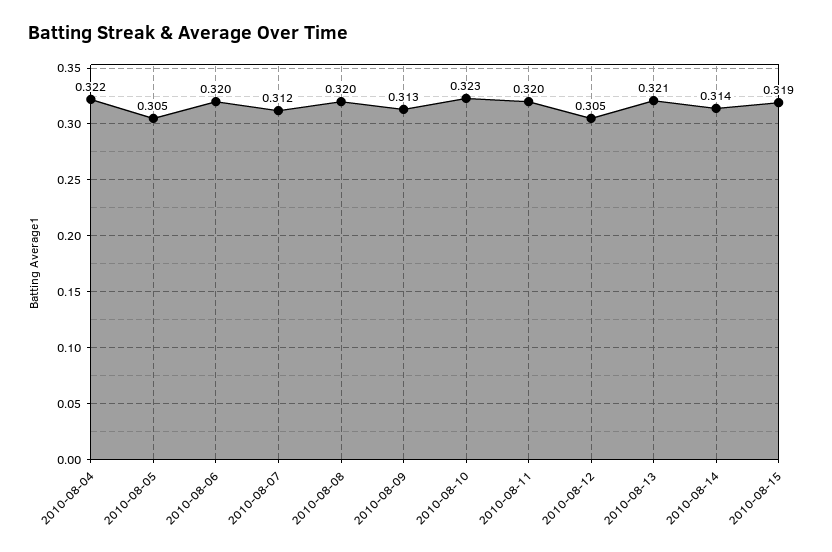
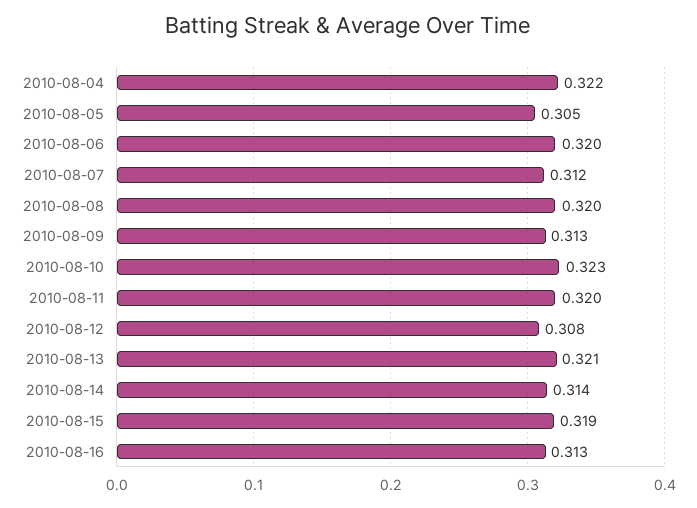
2010-08-12: 0.305 -> 0.308
2010-08-16: none -> 0.313

